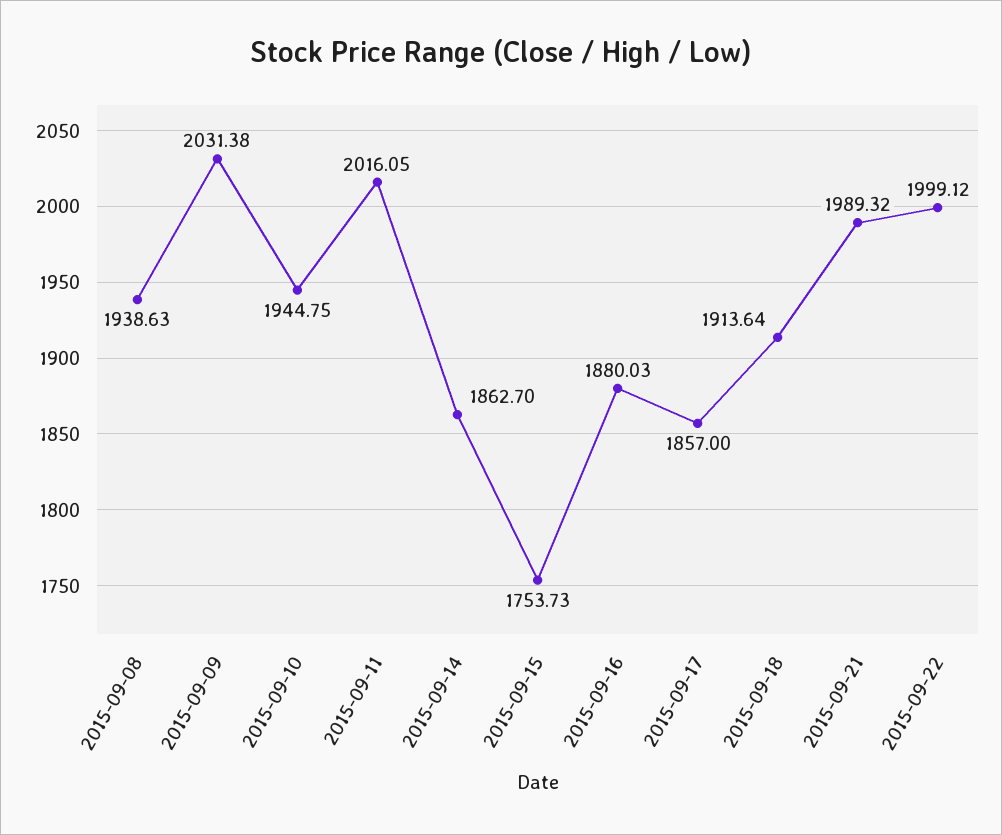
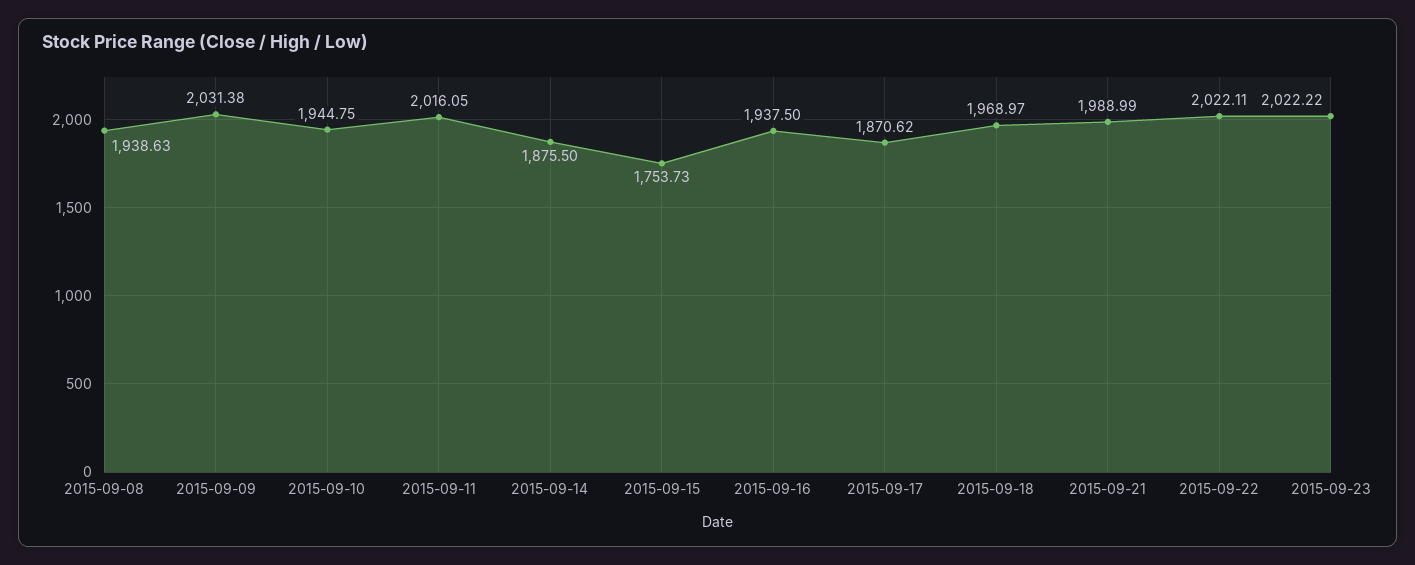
2015-09-14: 1862.7 -> 1875.5
2015-09-16: 1880.03 -> 1937.5
2015-09-17: 1857 -> 1870.62
2015-09-18: 1913.64 -> 1968.97
2015-09-21: 1989.32 -> 1988.99
2015-09-22: 1999.12 -> 2022.11
2015-09-23: none -> 2022.22

